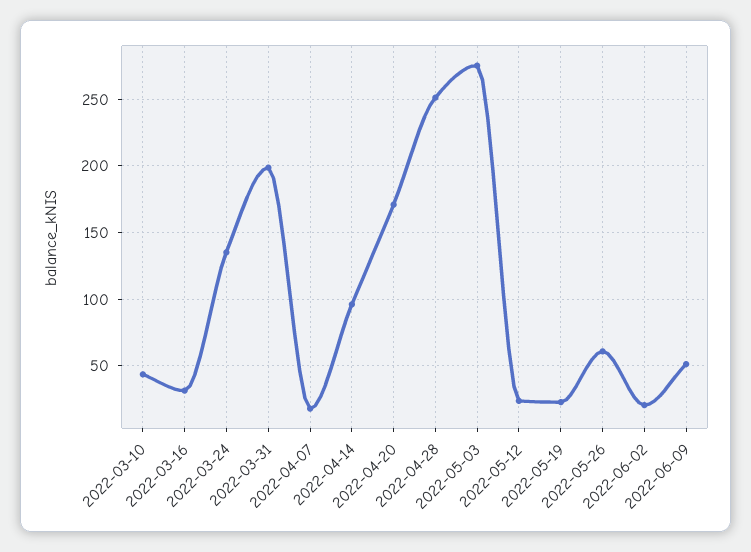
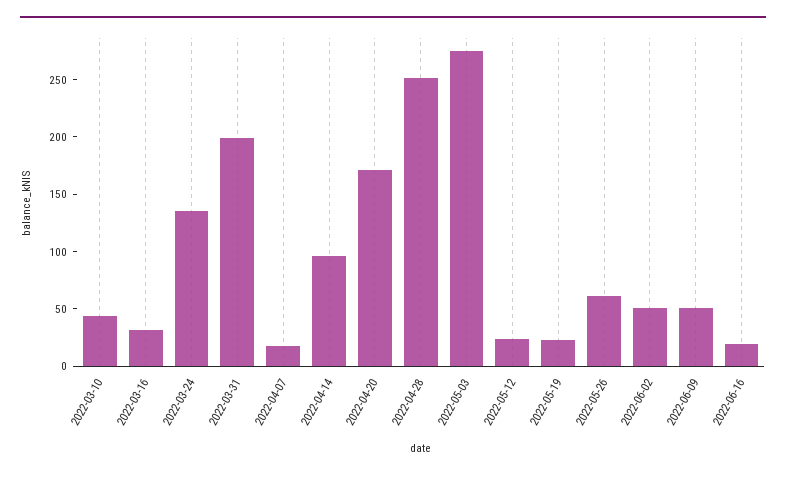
2022-06-02: 20 -> 50
2022-06-16: none -> 20

